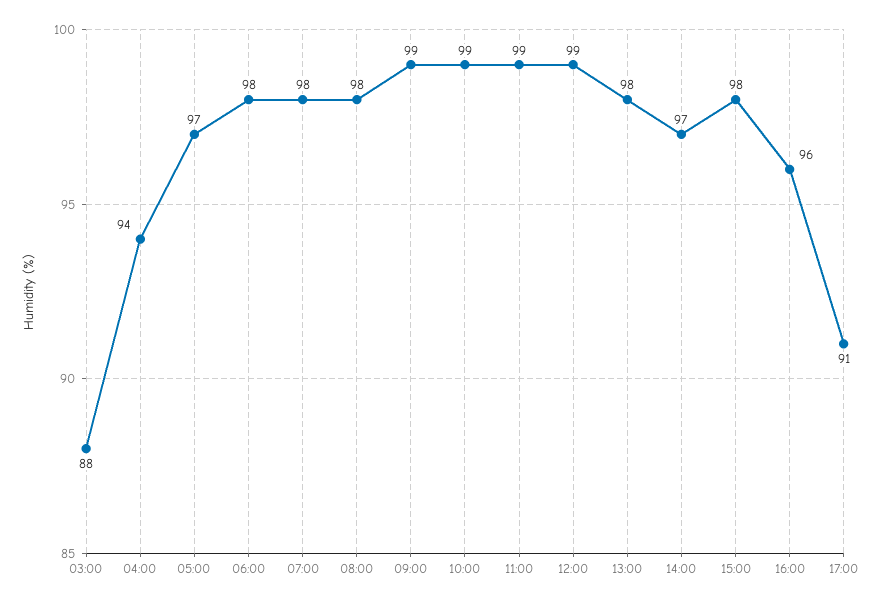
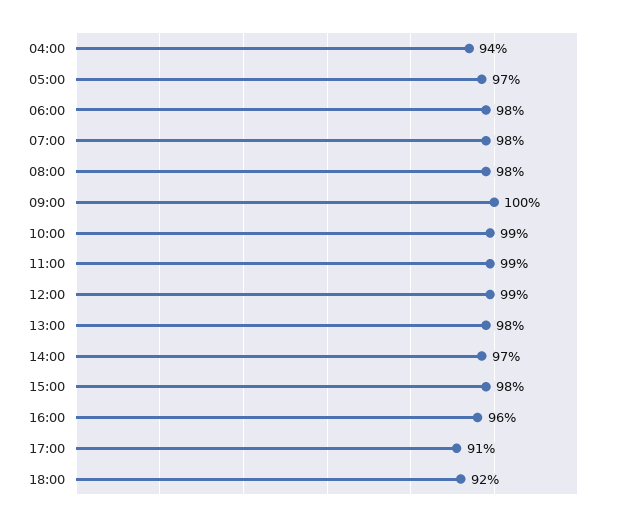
03:00: 88 -> none
09:00: 99 -> 100
18:00: none -> 92

